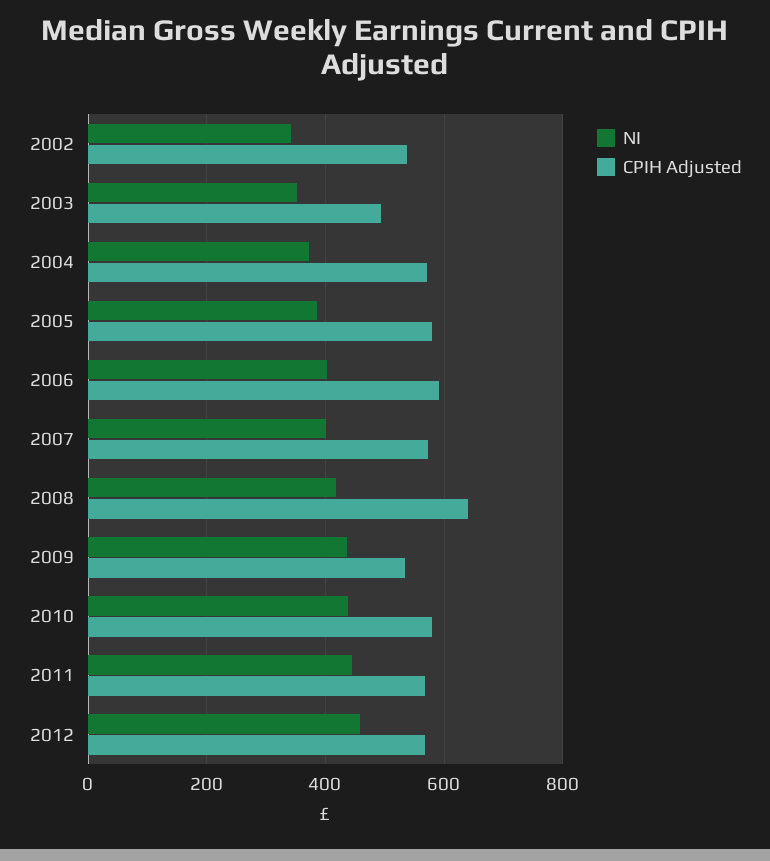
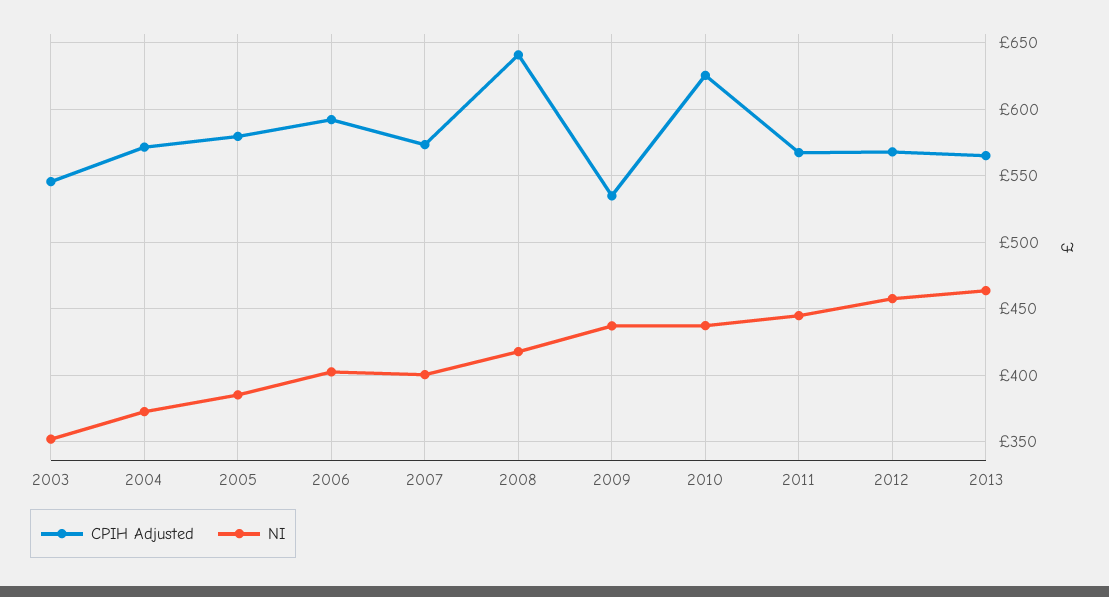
NI, 2002: 340 -> none
CPIH Adjusted, 2002: 540 -> none
CPIH Adjusted, 2003: 500 -> 545
CPIH Adjusted, 2010: 580 -> 625
CPIH Adjusted, 2013: none -> 565
NI, 2013: none -> 465

